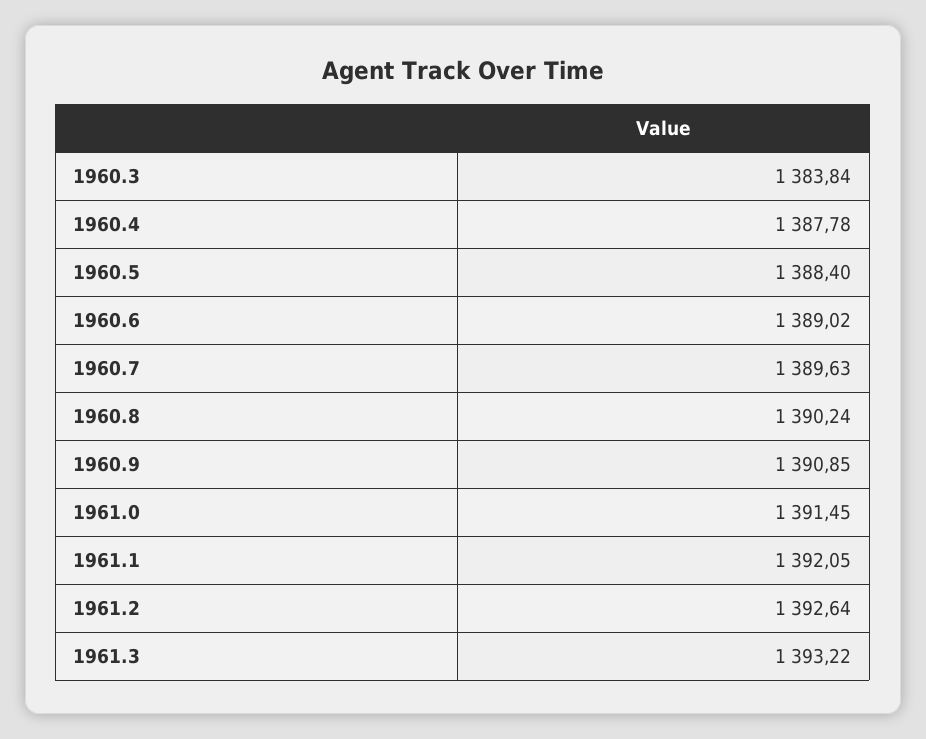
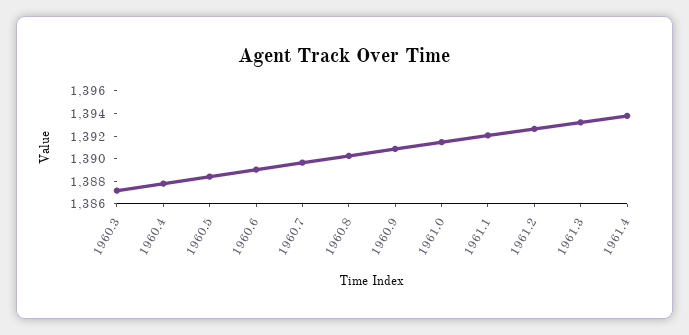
1960.3: 1383.84 -> 1387
1961.4: none -> 1394

